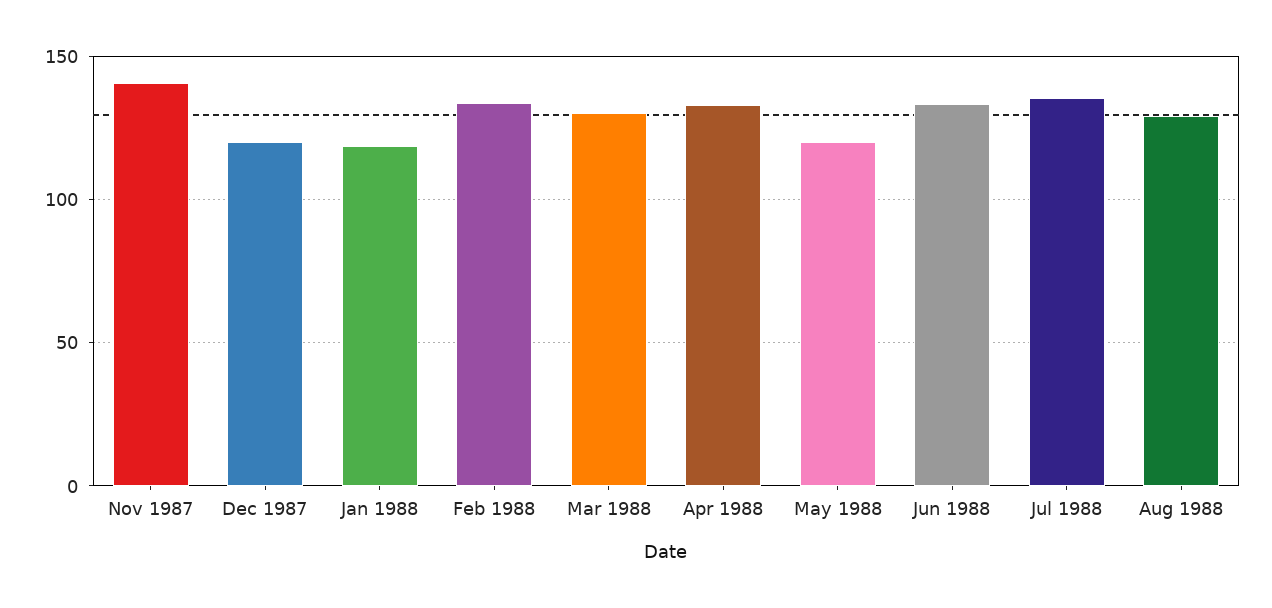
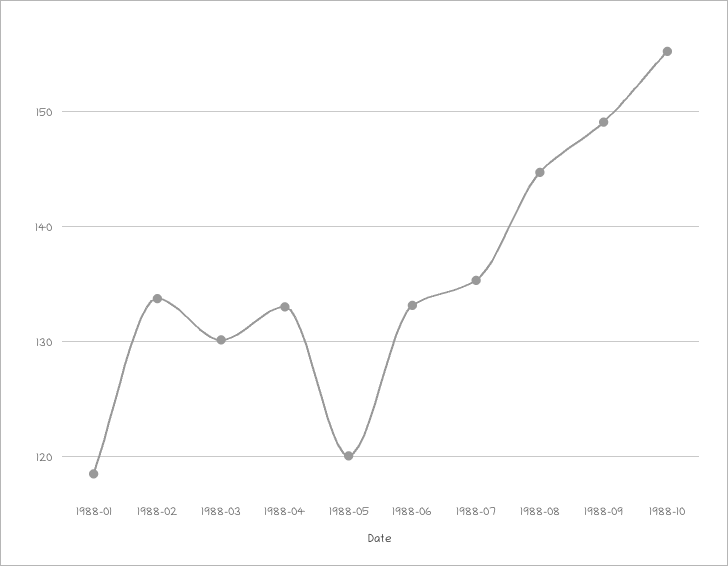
Nov 1987: 140 -> none
Dec 1987: 120 -> none
Aug 1988: 130 -> 145
1988-09: none -> 149
1988-10: none -> 155

